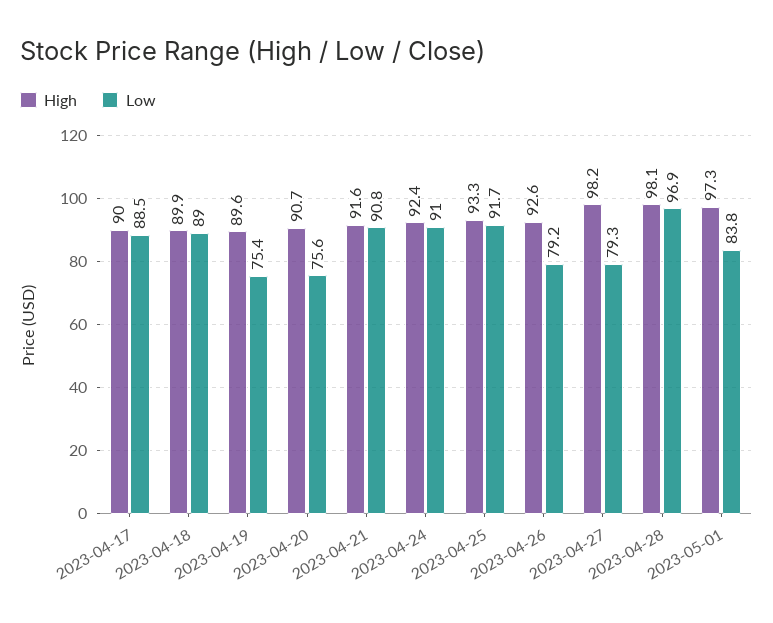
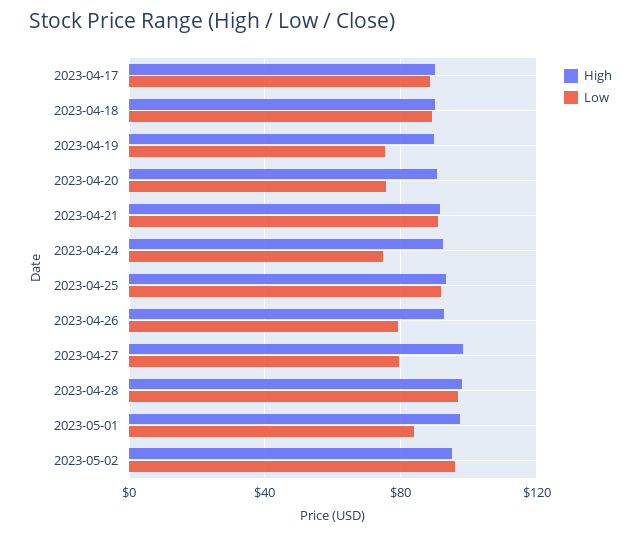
Low, 2023-04-24: 91 -> 75
High, 2023-05-02: none -> 95
Low, 2023-05-02: none -> 95

